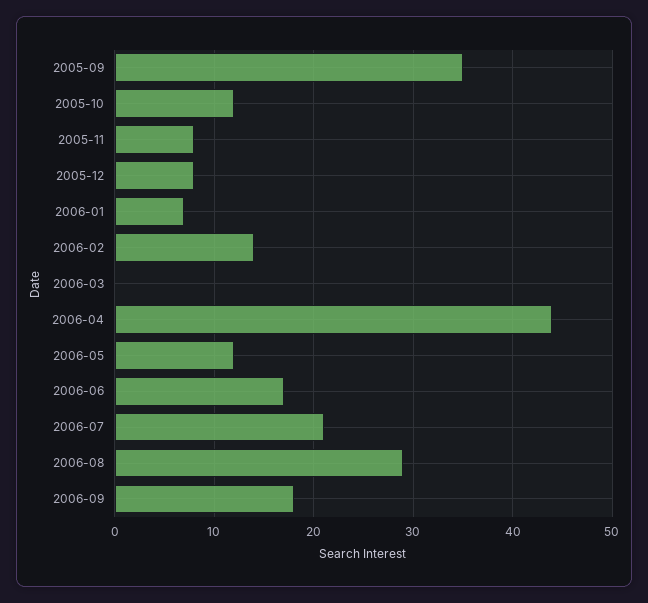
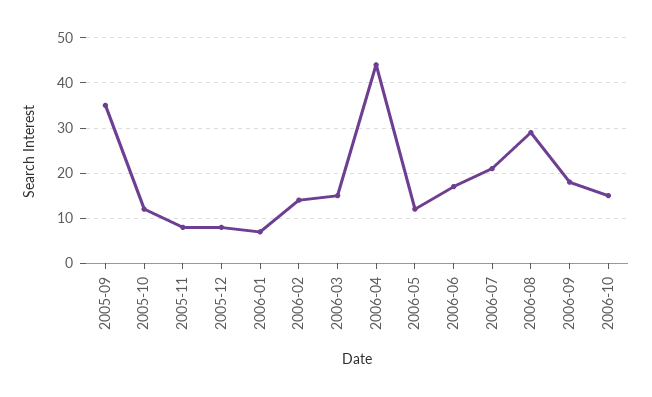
2006-03: 0 -> 15
2006-10: none -> 15

